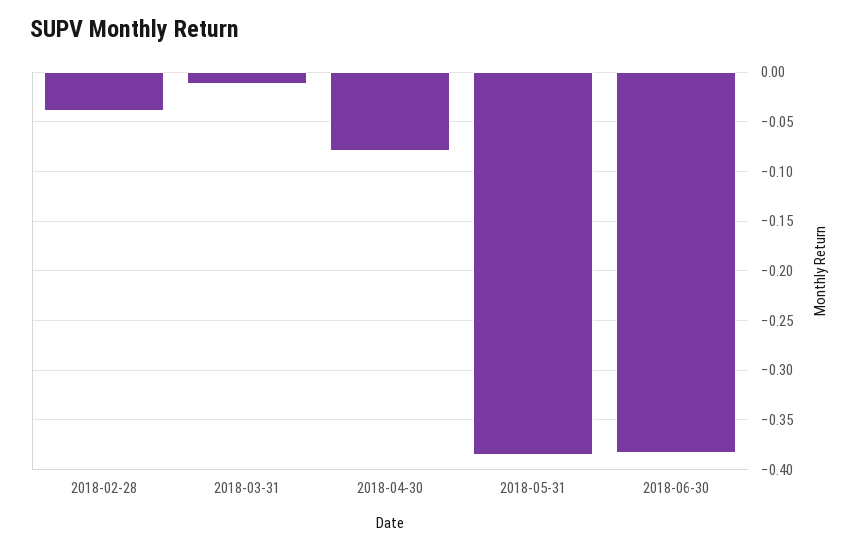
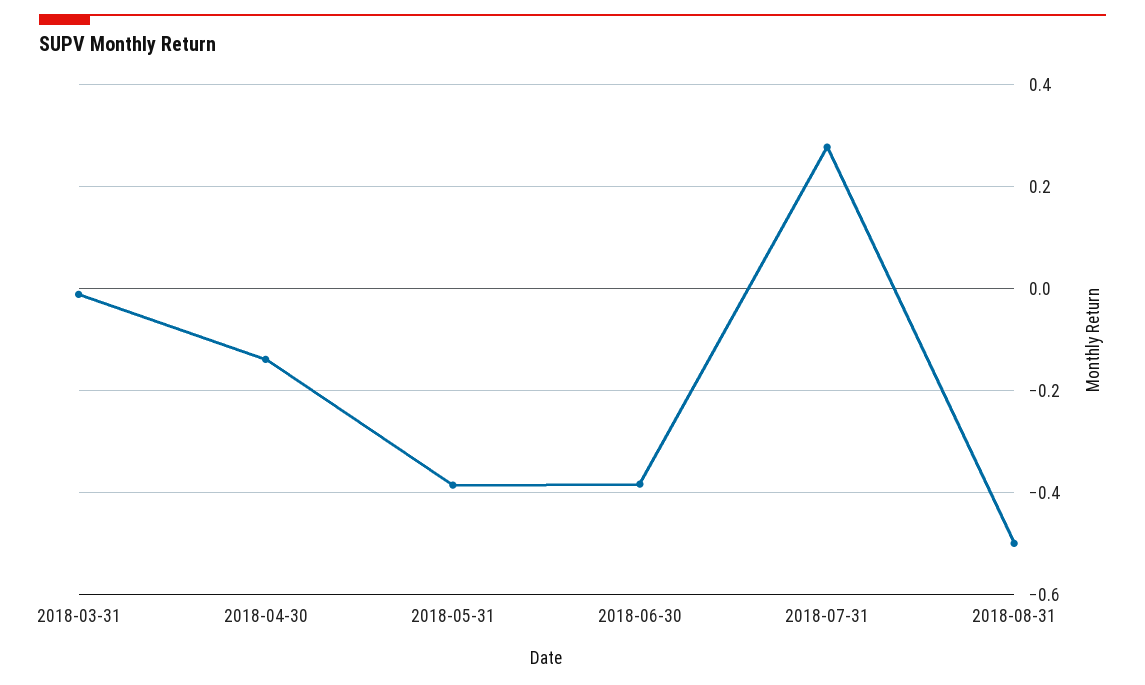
2018-02-28: -0.04 -> none
2018-04-30: -0.08 -> -0.14
2018-07-31: none -> 0.28
2018-08-31: none -> -0.5

